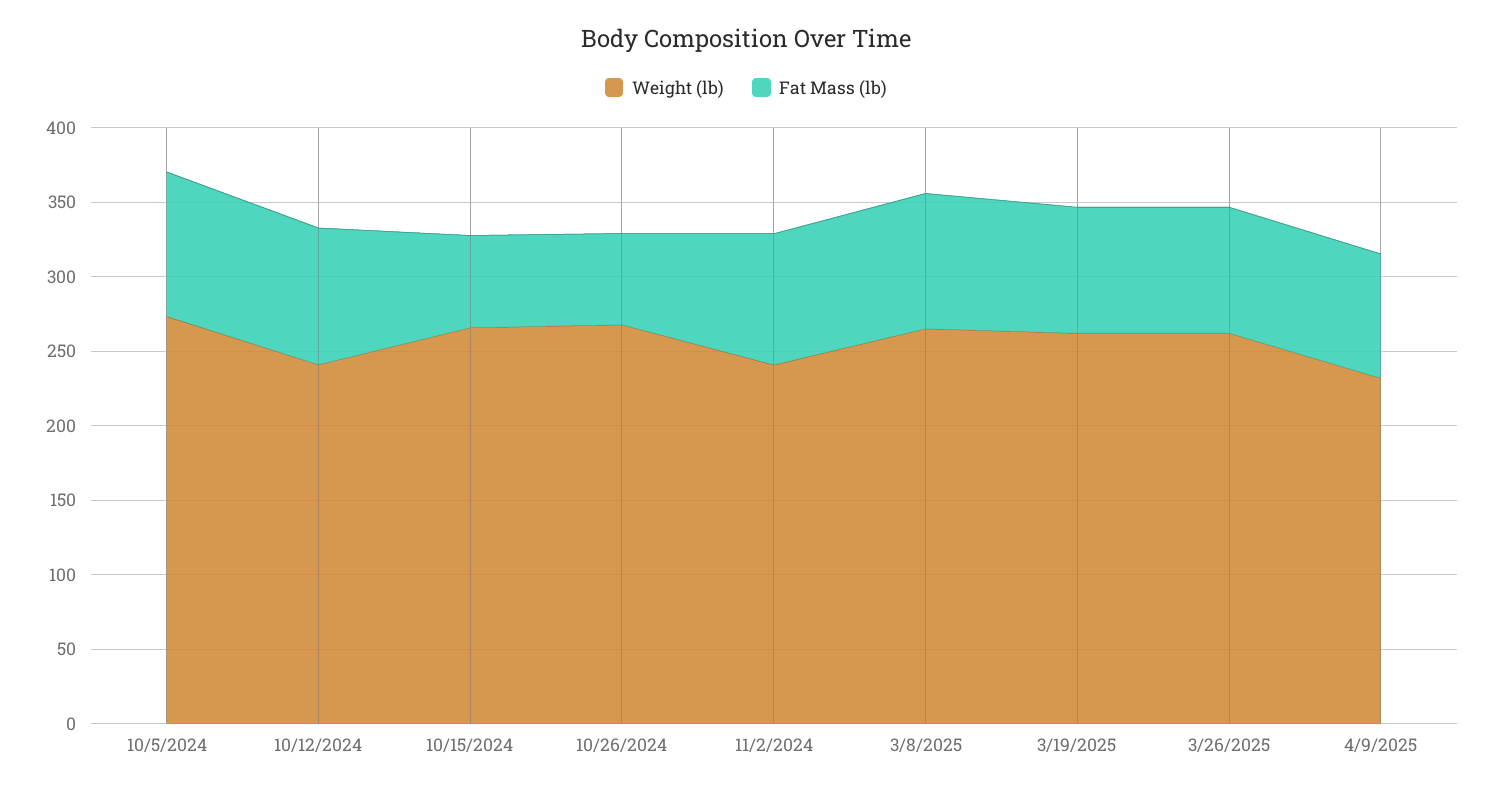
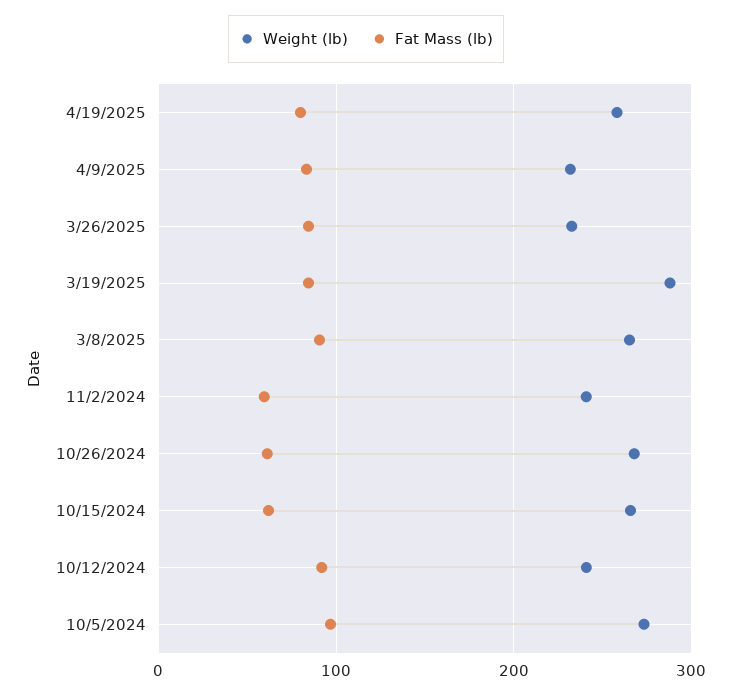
Fat Mass (lb), 11/2/2024: 90 -> 60
Weight (lb), 3/19/2025: 260 -> 290
Weight (lb), 3/26/2025: 260 -> 230
Weight (lb), 4/19/2025: none -> 260
Fat Mass (lb), 4/19/2025: none -> 80

